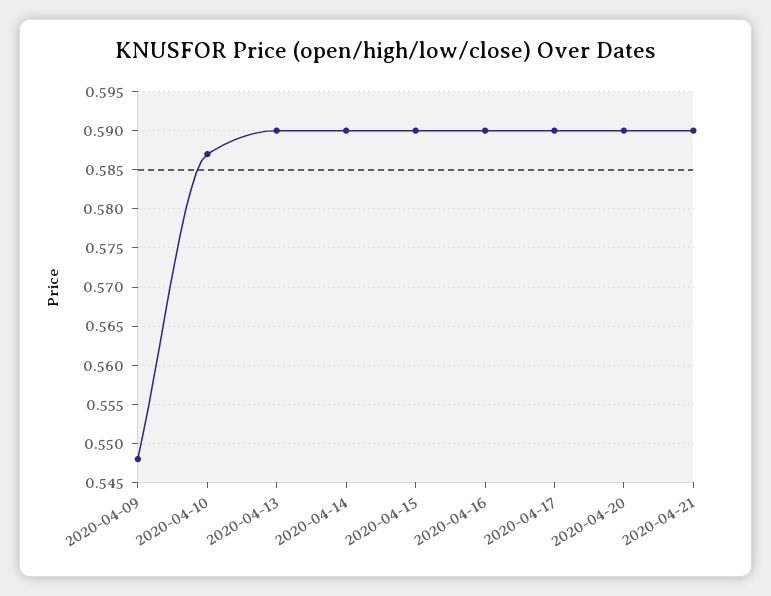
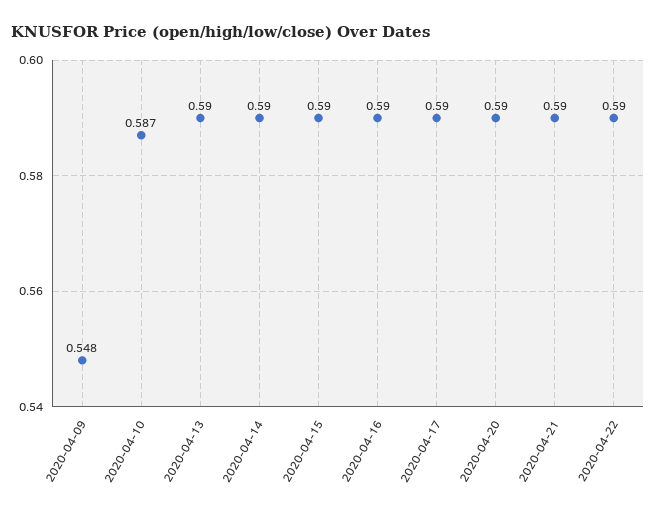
2020-04-22: none -> 0.59

